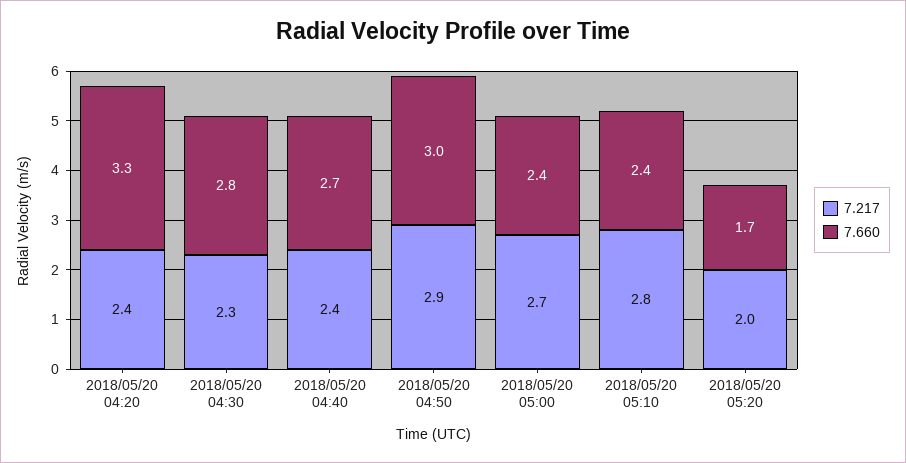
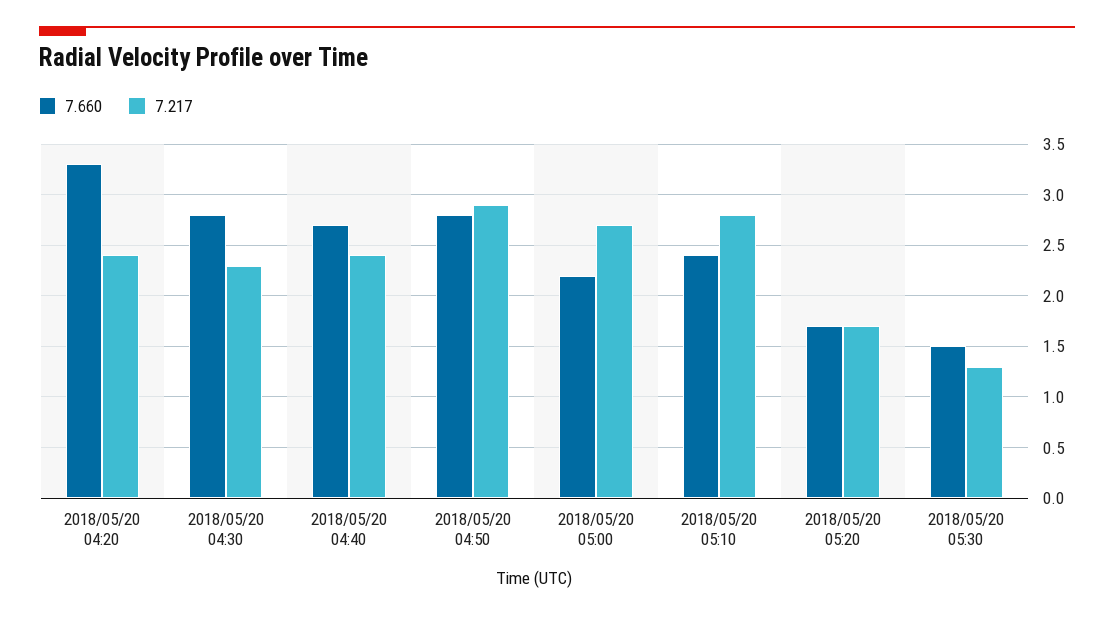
7.660, 2018/05/20 04:50: 3 -> 2.8
7.660, 2018/05/20 05:00: 2.4 -> 2.2
7.217, 2018/05/20 05:20: 2 -> 1.7
7.660, 2018/05/20 05:30: none -> 1.5
7.217, 2018/05/20 05:30: none -> 1.3

